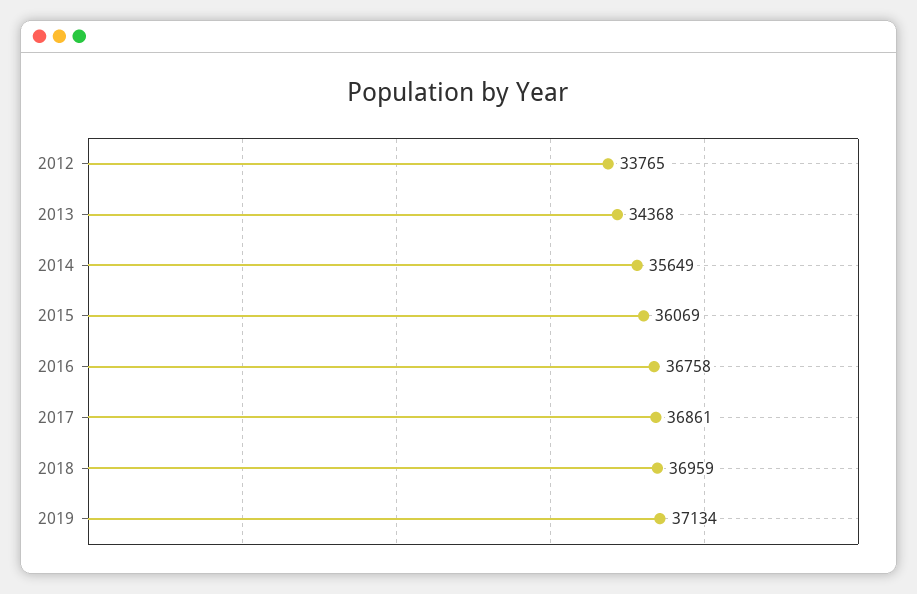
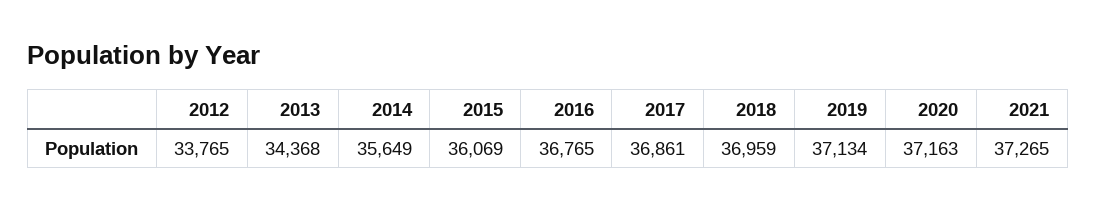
2016: 36758 -> 36765
2020: none -> 37163
2021: none -> 37265

